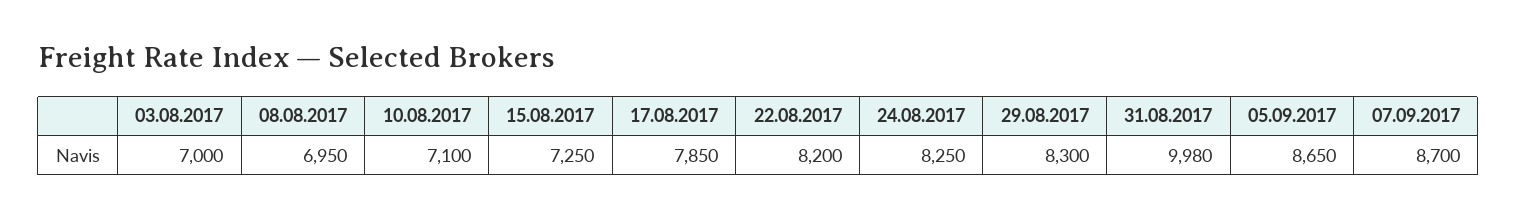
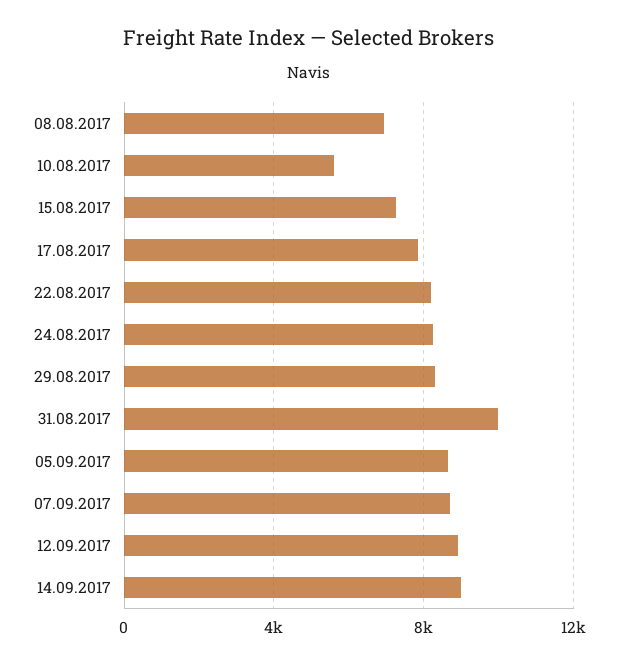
03.08.2017: 7000 -> none
10.08.2017: 7100 -> 5500
12.09.2017: none -> 9000
14.09.2017: none -> 9000

